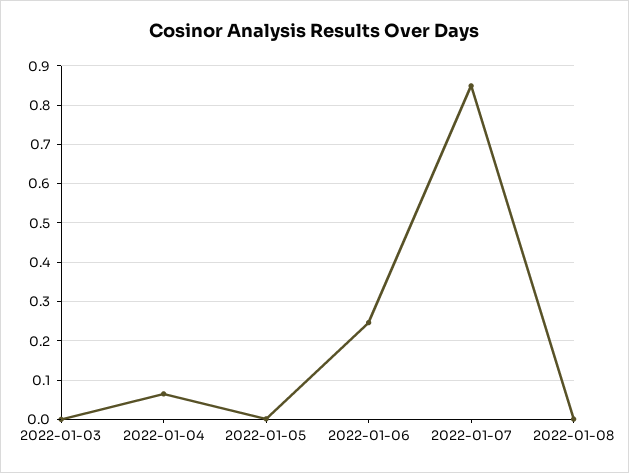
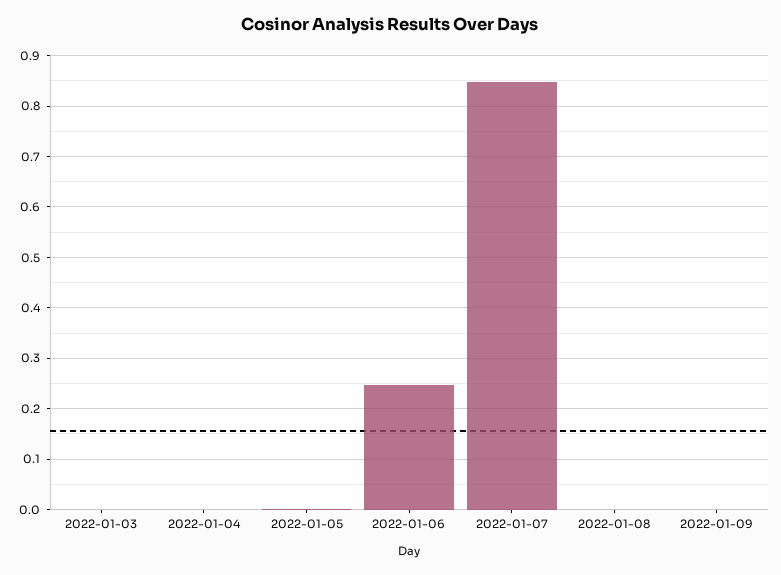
2022-01-04: 0.06 -> 0
2022-01-09: none -> 0

